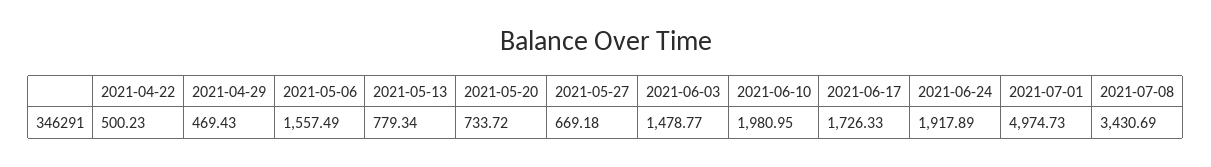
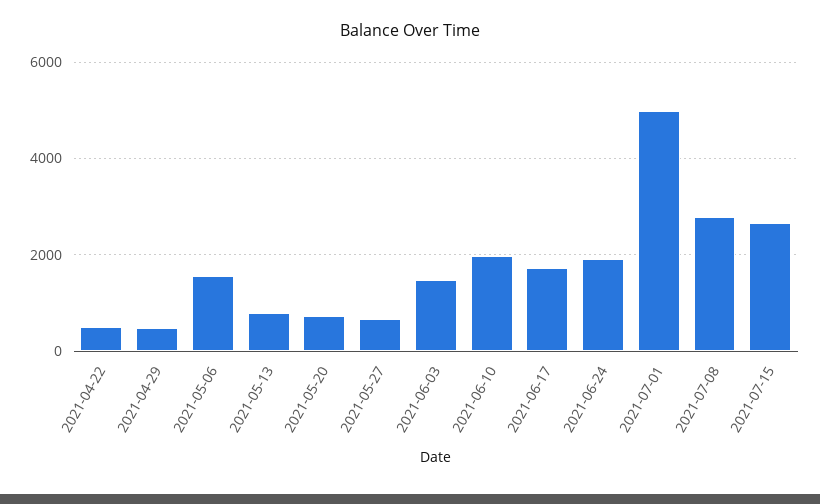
2021-07-08: 3430.69 -> 2800
2021-07-15: none -> 2600

